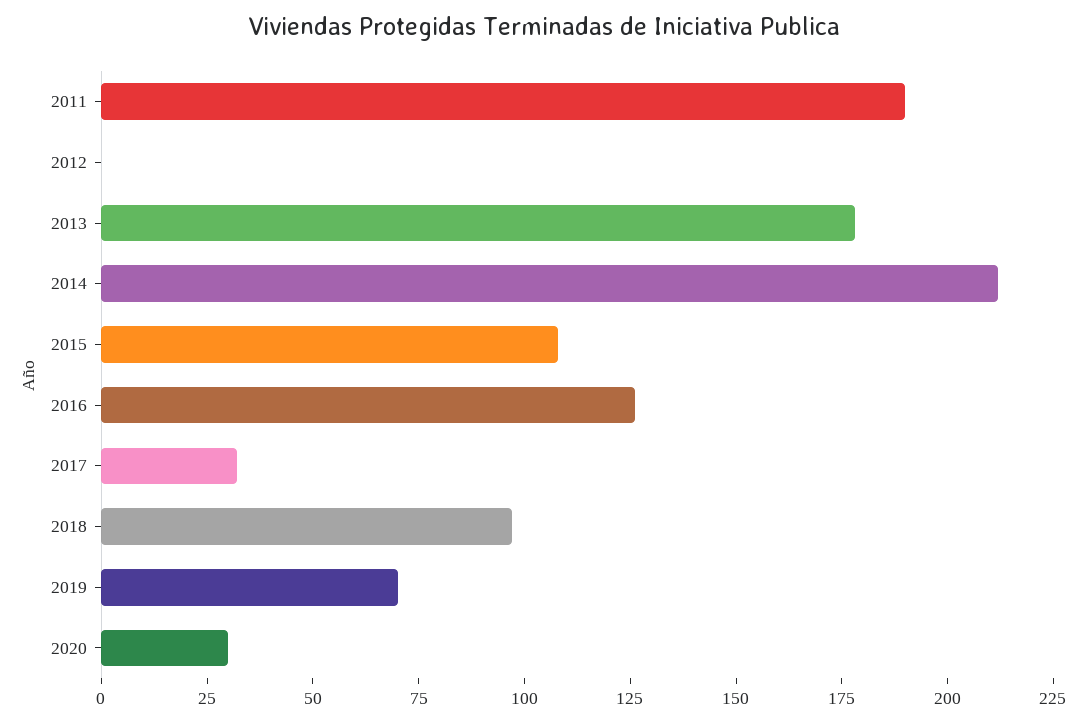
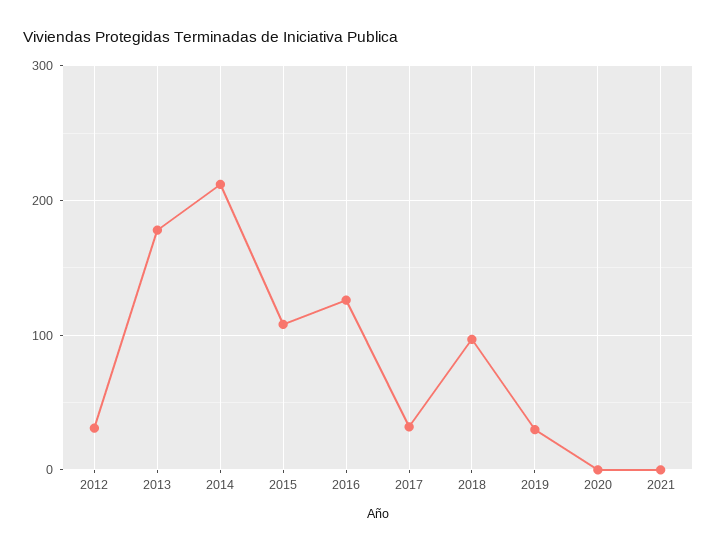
2011: 190 -> none
2012: 0 -> 30
2019: 70 -> 30
2020: 30 -> 0
2021: none -> 0

